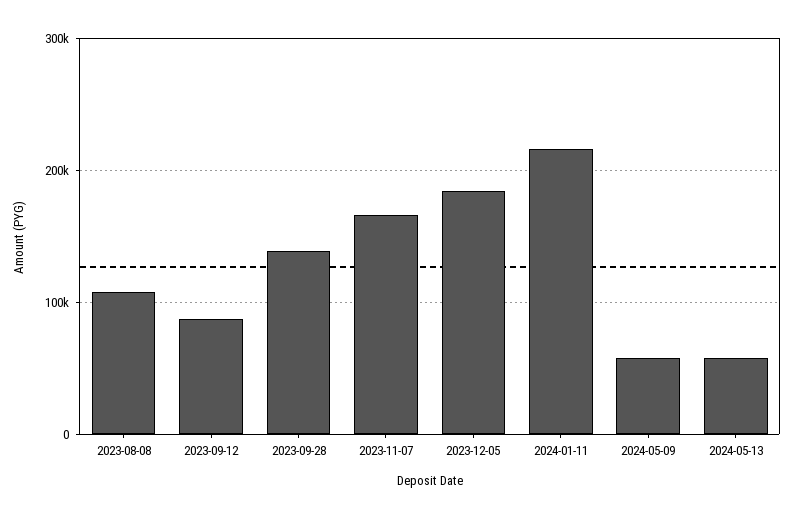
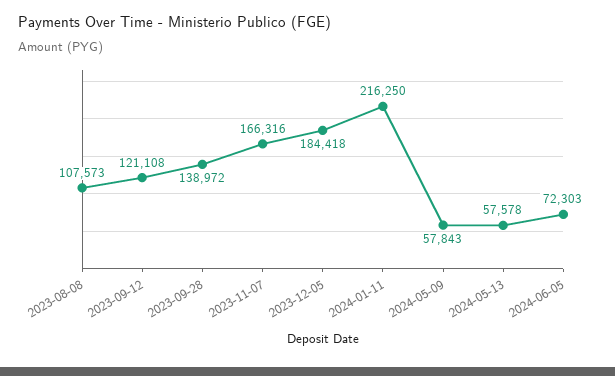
2023-09-12: 90000 -> 121108
2024-06-05: none -> 72303

